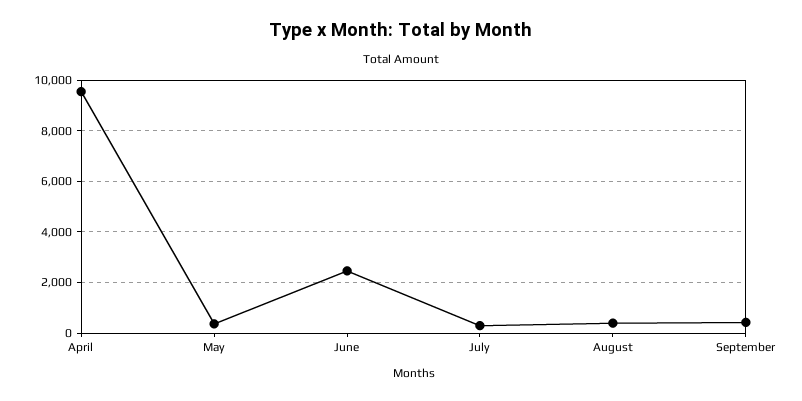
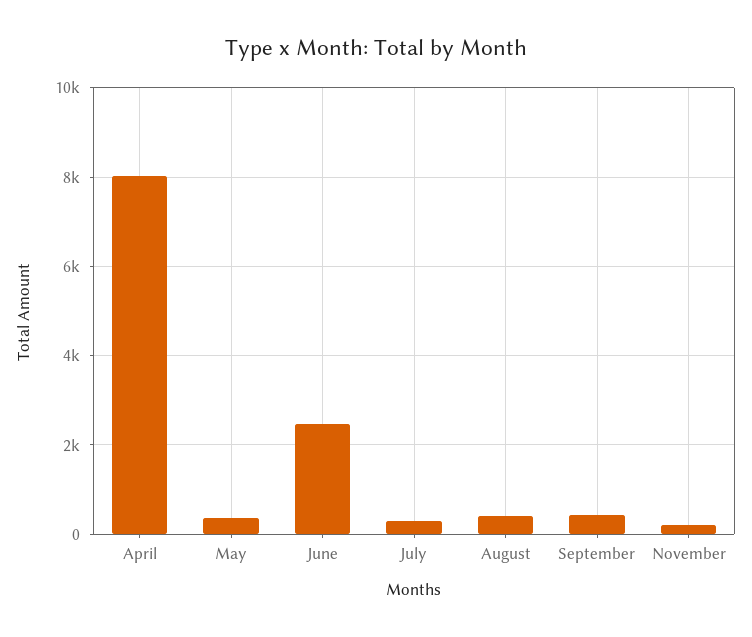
April: 9500 -> 8000
November: none -> 200

